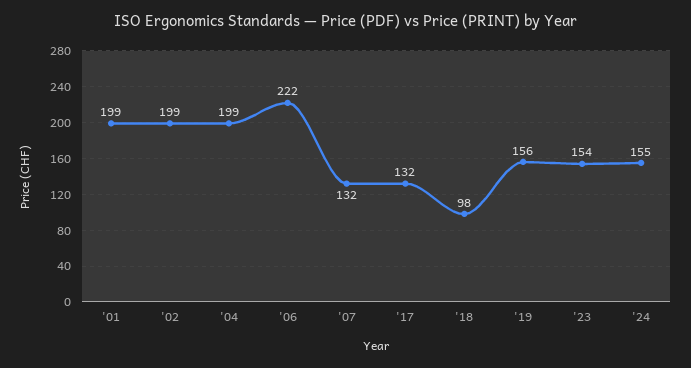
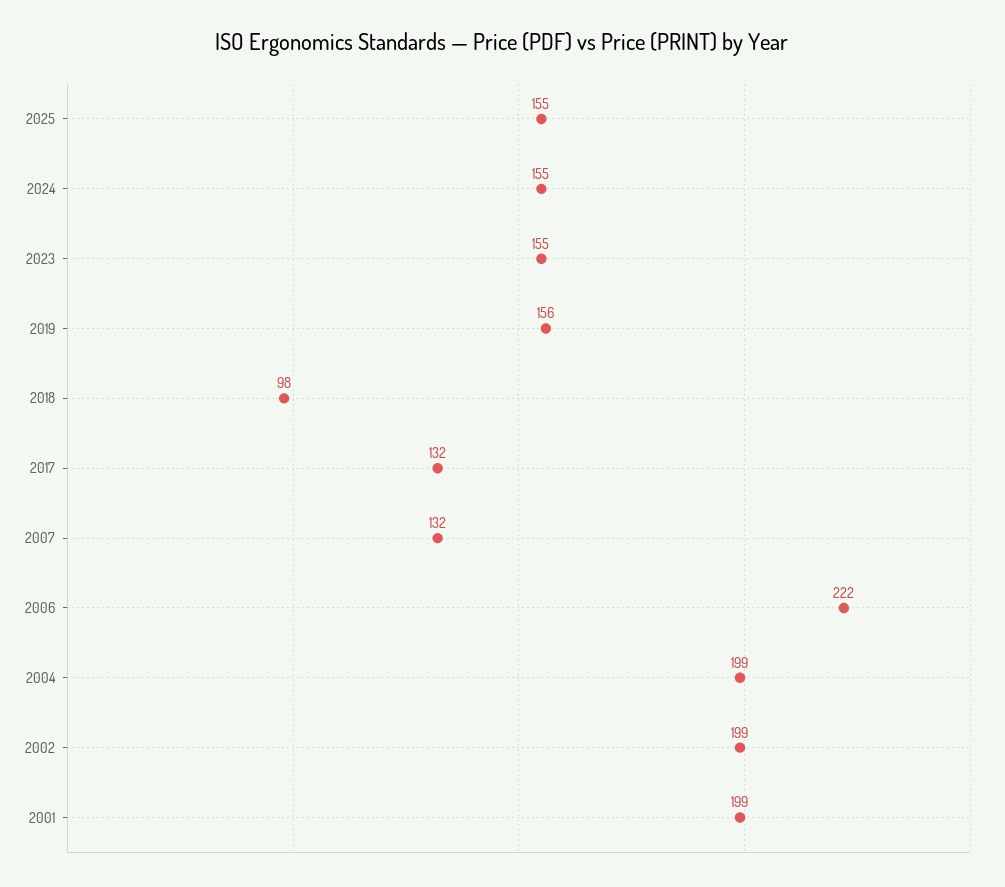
'23: 154 -> 155
2025: none -> 155

